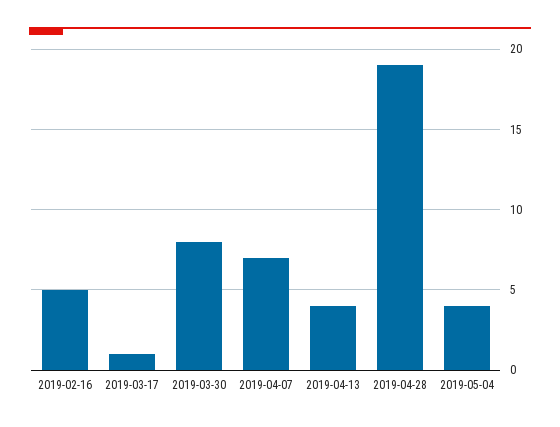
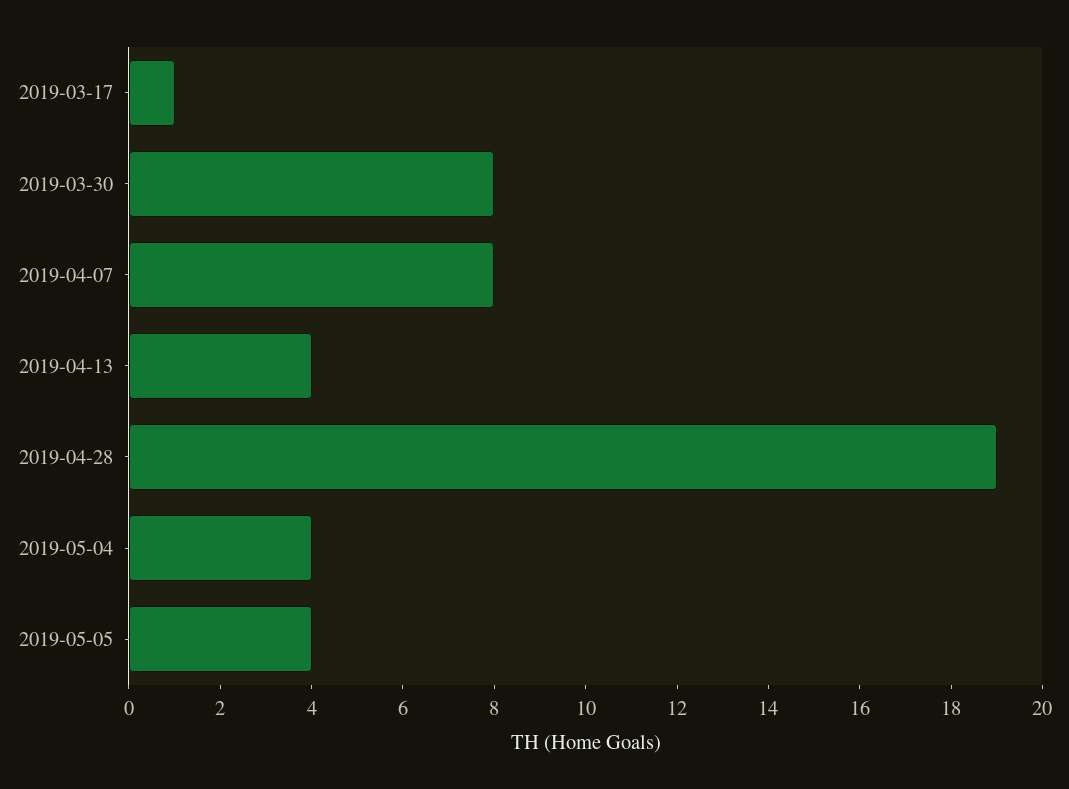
2019-02-16: 5 -> none
2019-04-07: 7 -> 8
2019-05-05: none -> 4

